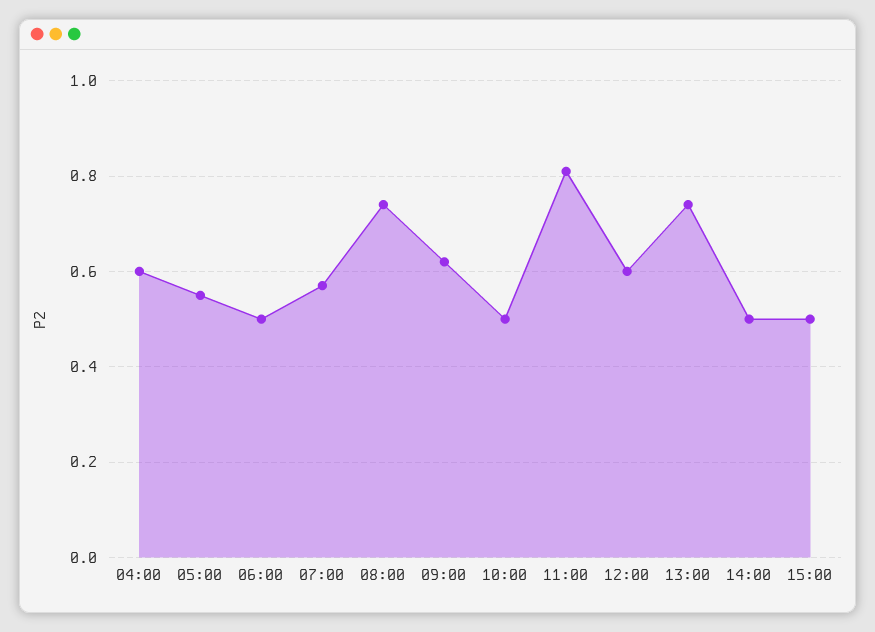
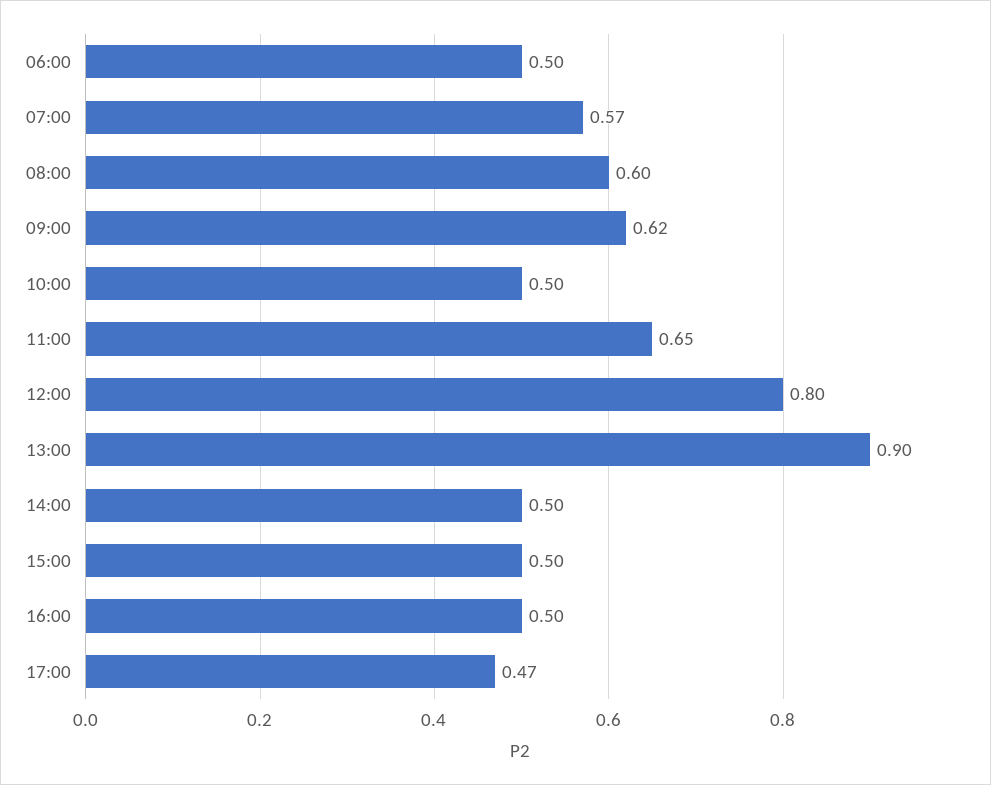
04:00: 0.6 -> none
05:00: 0.55 -> none
08:00: 0.75 -> 0.6
11:00: 0.8 -> 0.65
12:00: 0.6 -> 0.8
13:00: 0.75 -> 0.9
16:00: none -> 0.5
17:00: none -> 0.47

